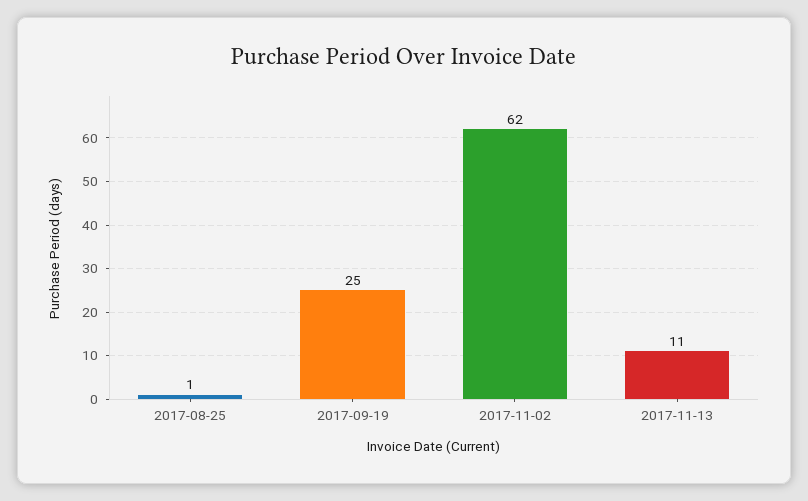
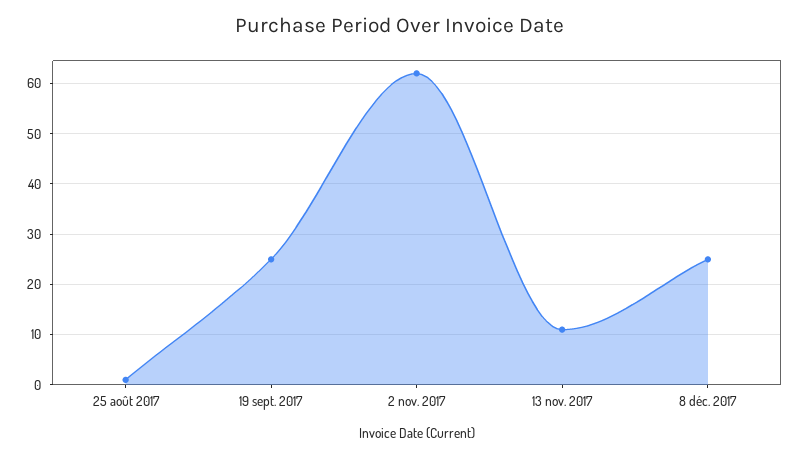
8 déc. 2017: none -> 25

